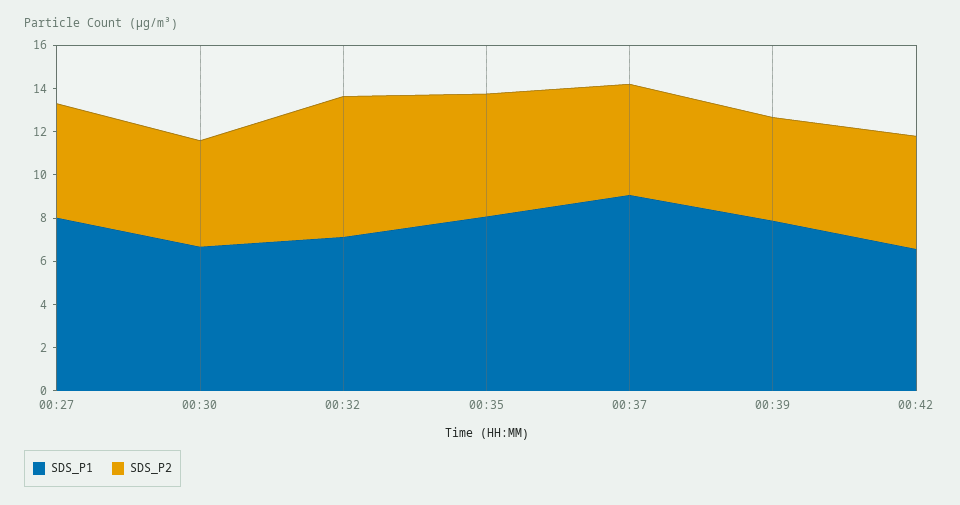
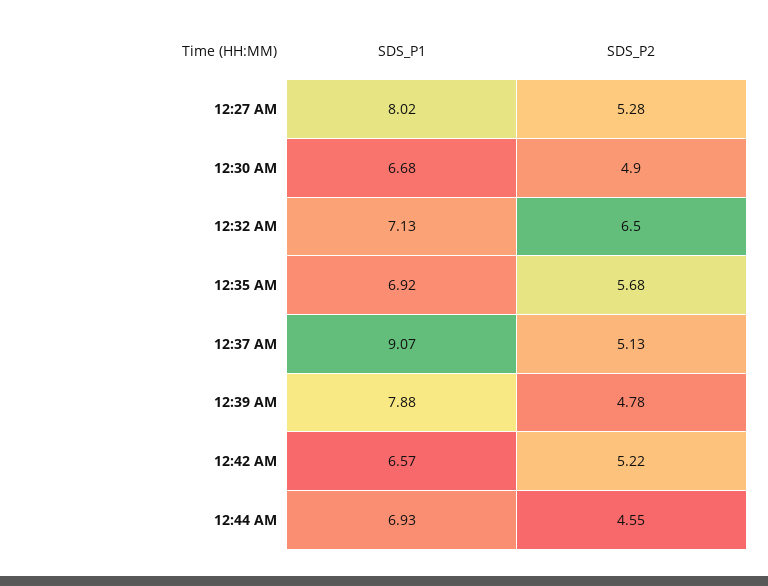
SDS_P1, 00:35: 8 -> 6.92
SDS_P1, 12:44 AM: none -> 6.93
SDS_P2, 12:44 AM: none -> 4.55

